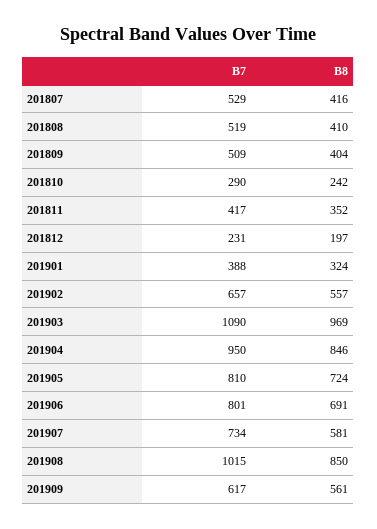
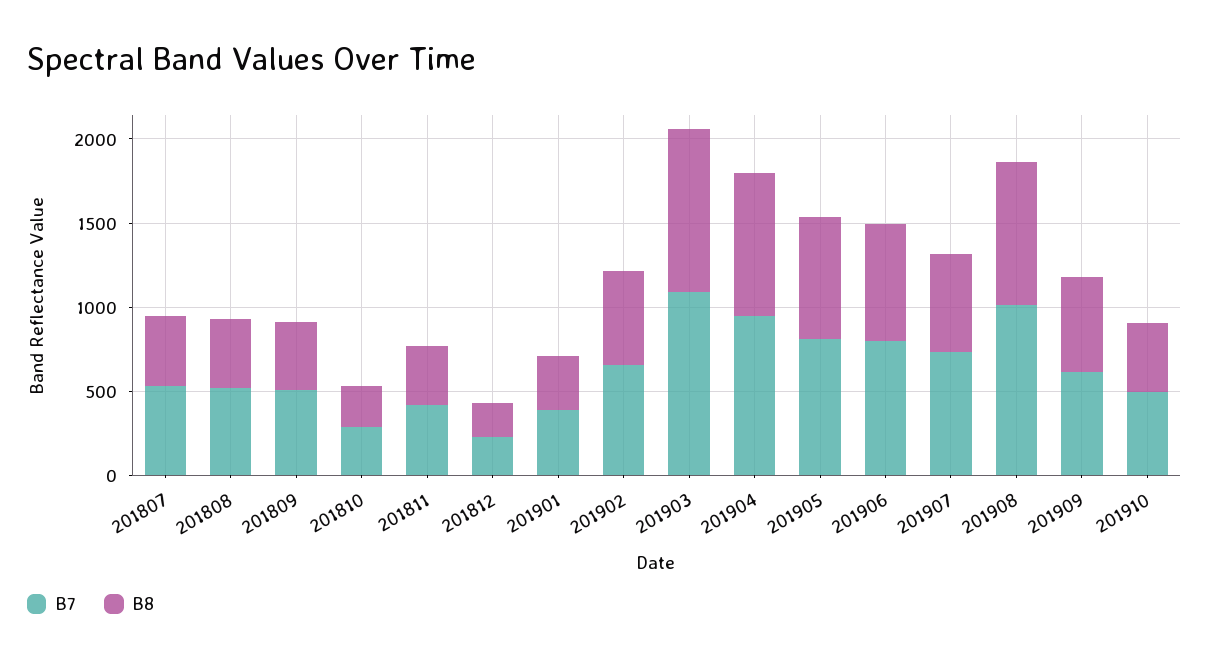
B7, 201910: none -> 500
B8, 201910: none -> 400

